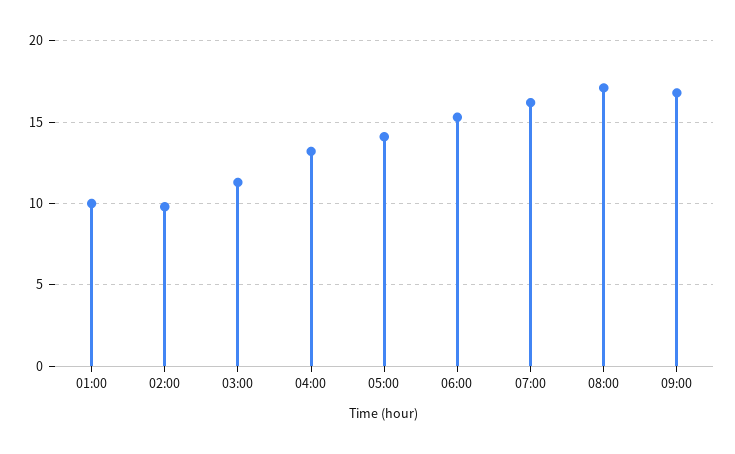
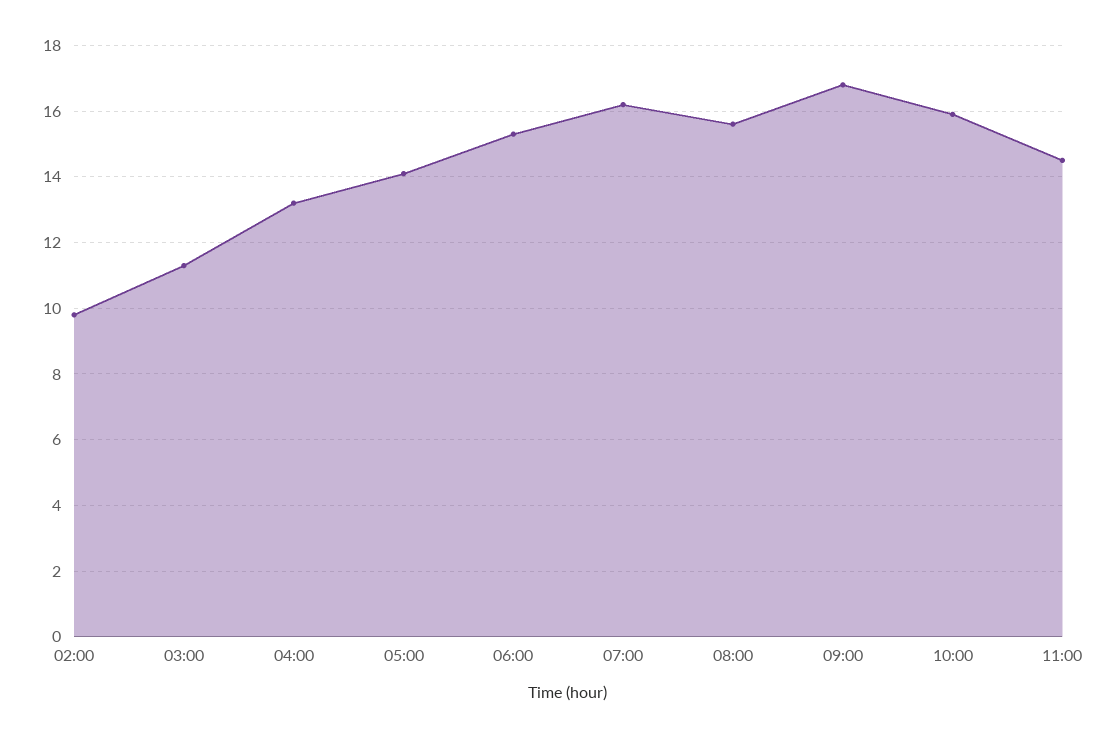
01:00: 10 -> none
08:00: 17 -> 15.5
10:00: none -> 16
11:00: none -> 14.5

